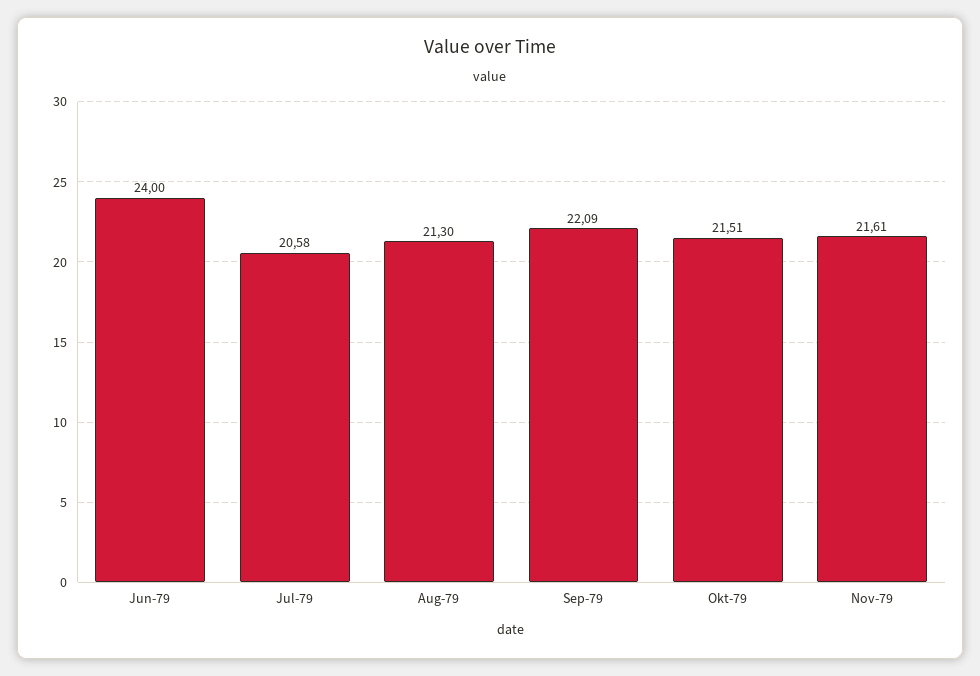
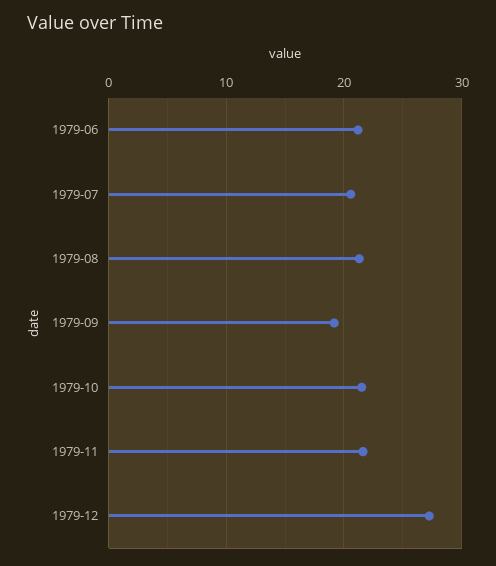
Jun-79: 24 -> 21
Sep-79: 22.09 -> 19
1979-12: none -> 27

